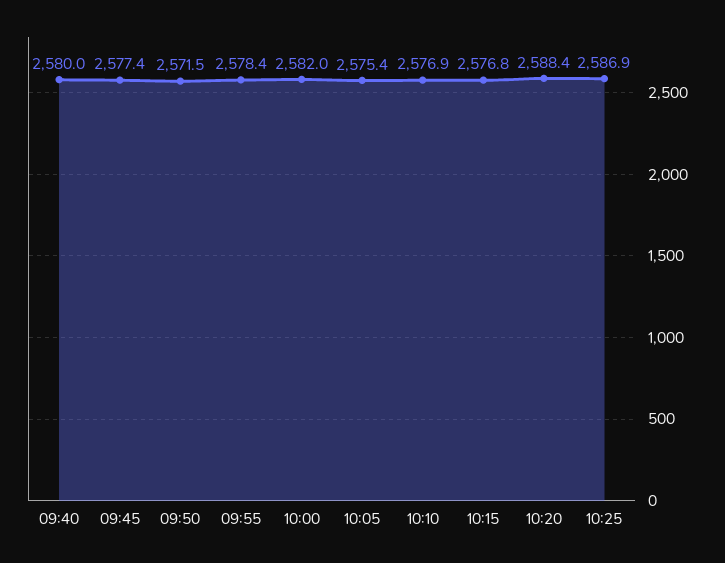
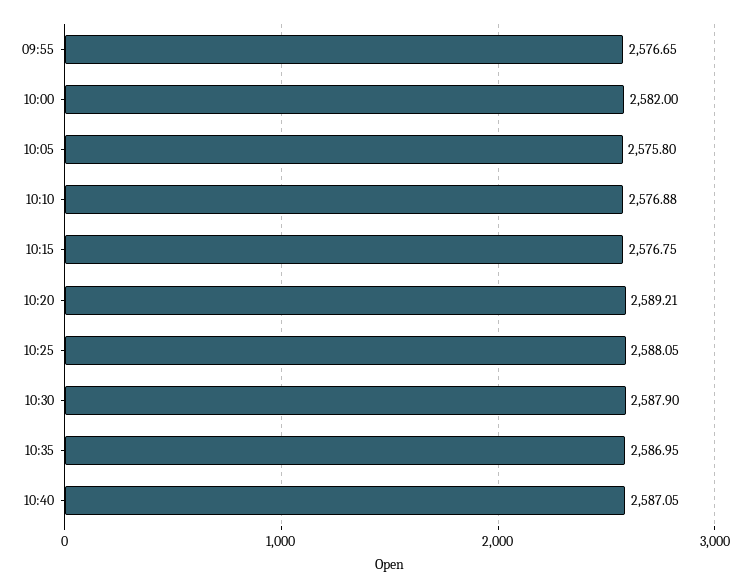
09:40: 2580 -> none
09:45: 2577.4 -> none
09:50: 2571.5 -> none
09:55: 2578.4 -> 2576.65
10:05: 2575.4 -> 2575.8
10:20: 2588.4 -> 2589.21
10:25: 2586.9 -> 2588.05
10:30: none -> 2587.9
10:35: none -> 2586.95
10:40: none -> 2587.05

